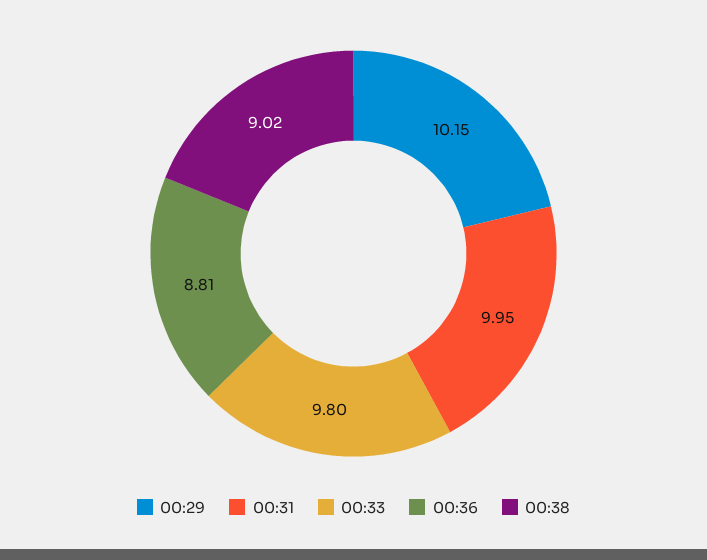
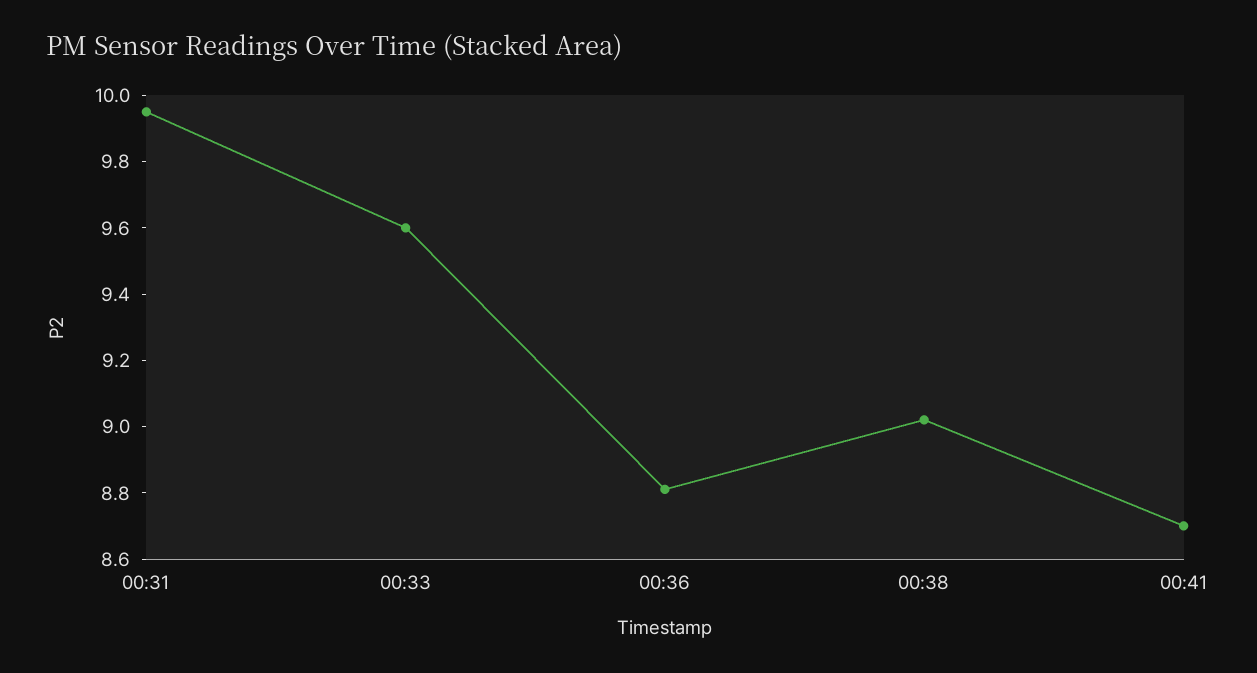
00:29: 10.15 -> none
00:33: 9.8 -> 9.6
00:41: none -> 8.7

